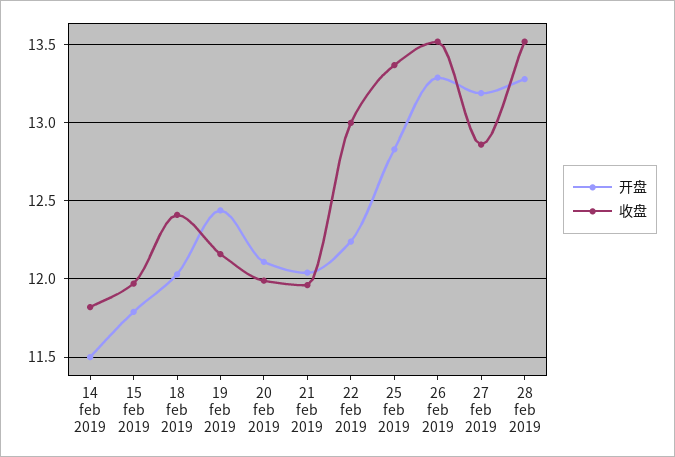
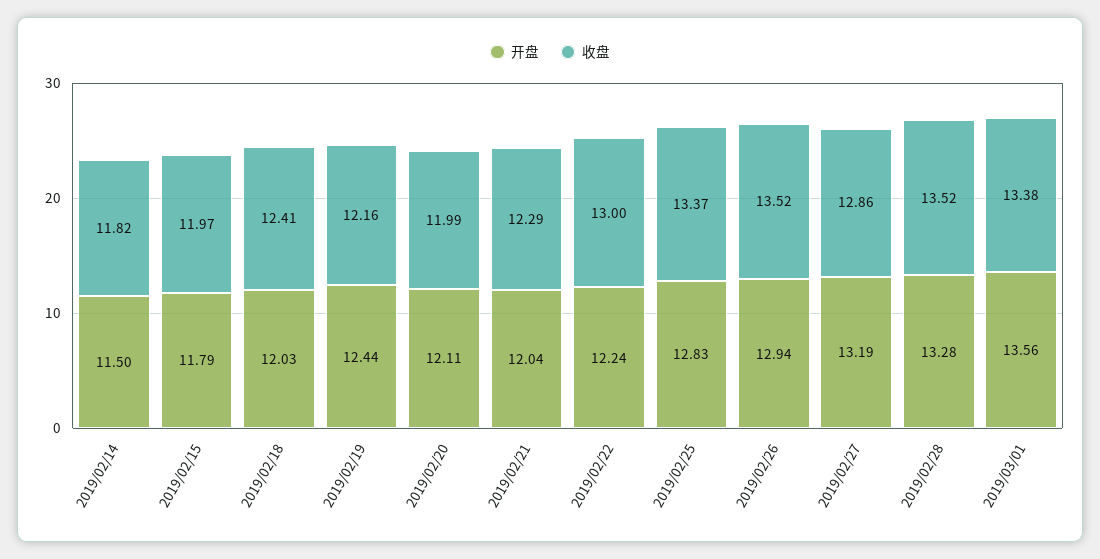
收盘, 21 feb 2019: 11.95 -> 12.29
开盘, 26 feb 2019: 13.3 -> 12.94
开盘, 2019/03/01: none -> 13.56
收盘, 2019/03/01: none -> 13.38

